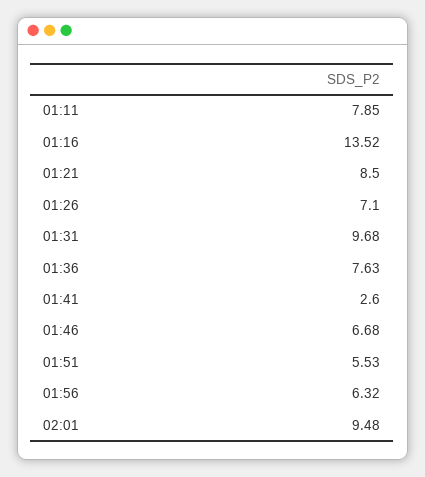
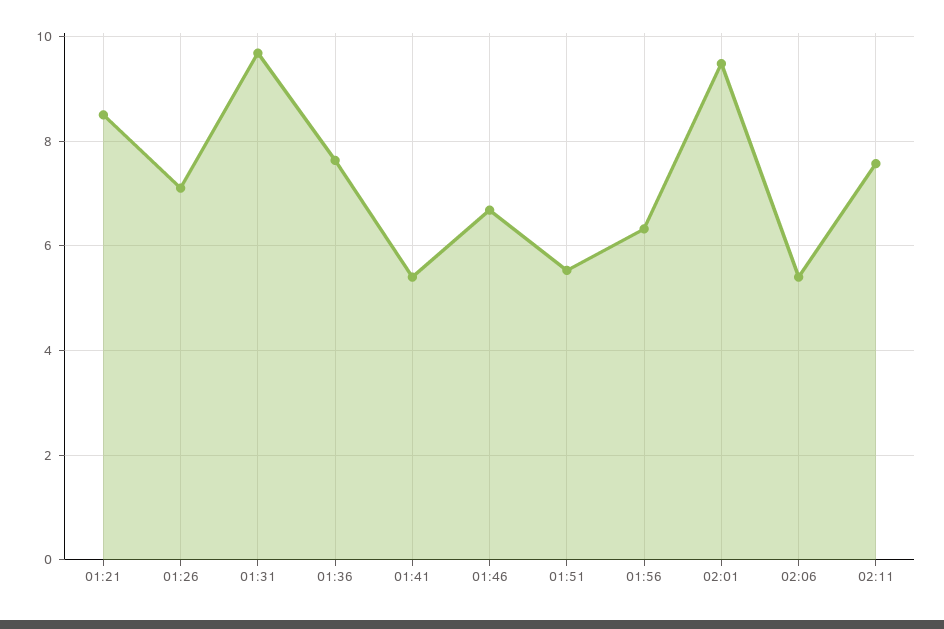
01:11: 7.85 -> none
01:16: 13.52 -> none
01:41: 2.6 -> 5.4
02:06: none -> 5.4
02:11: none -> 7.6

